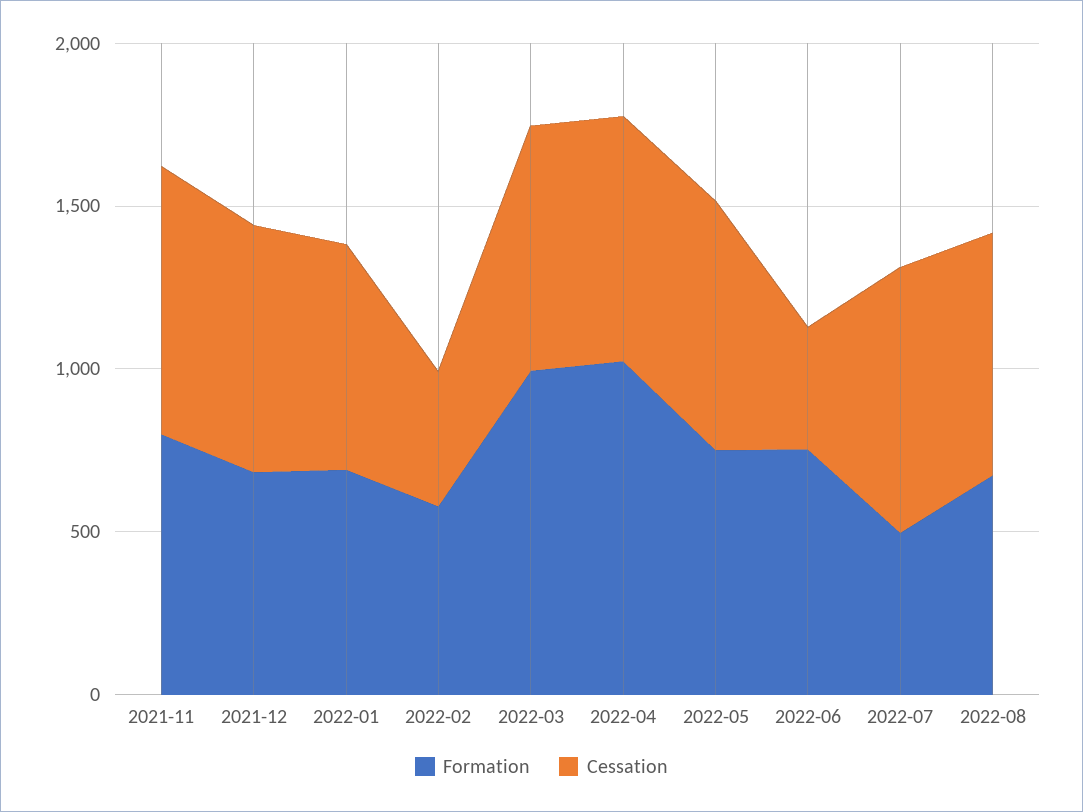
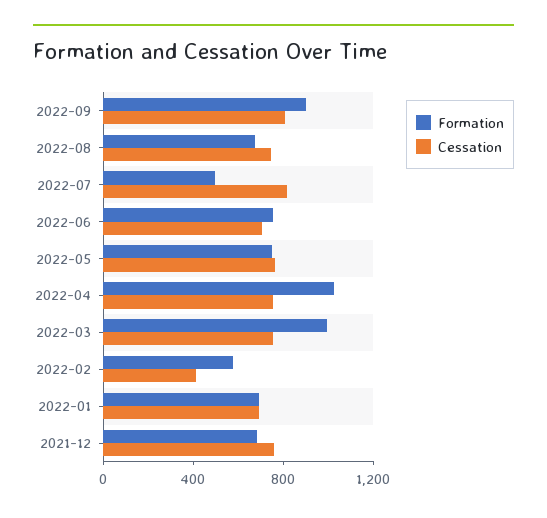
Formation, 2021-11: 800 -> none
Cessation, 2021-11: 800 -> none
Cessation, 2022-06: 400 -> 700
Formation, 2022-09: none -> 900
Cessation, 2022-09: none -> 800

